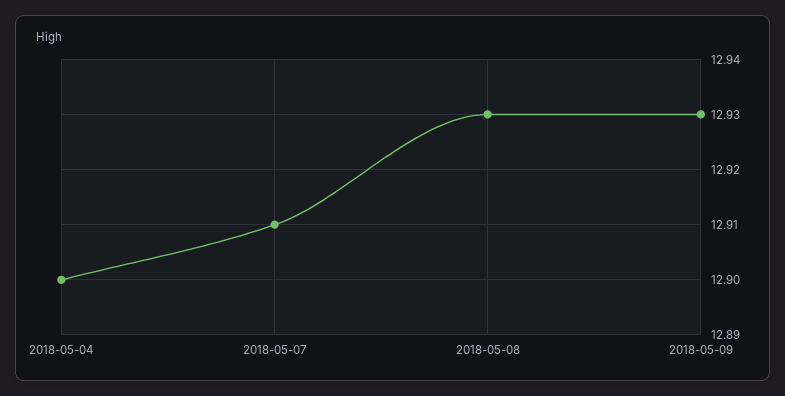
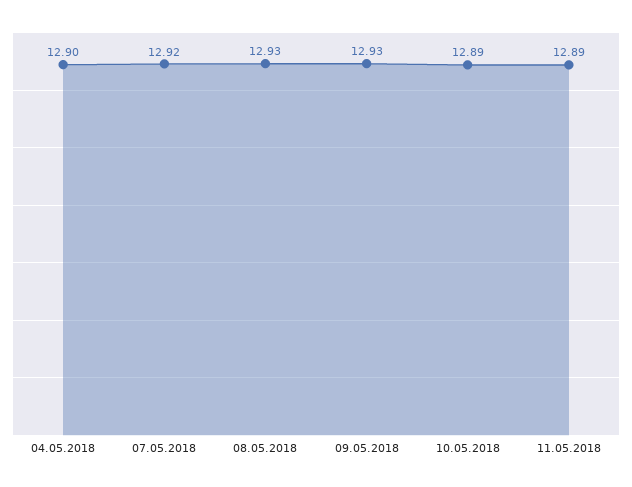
2018-05-07: 12.91 -> 12.92
10.05.2018: none -> 12.89
11.05.2018: none -> 12.89

